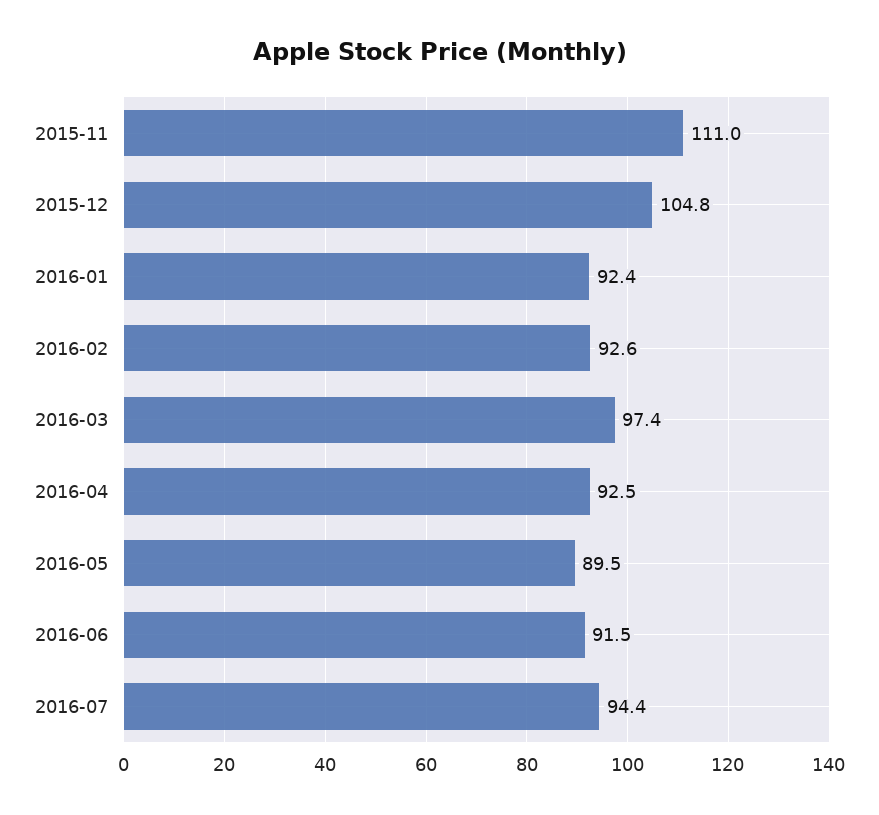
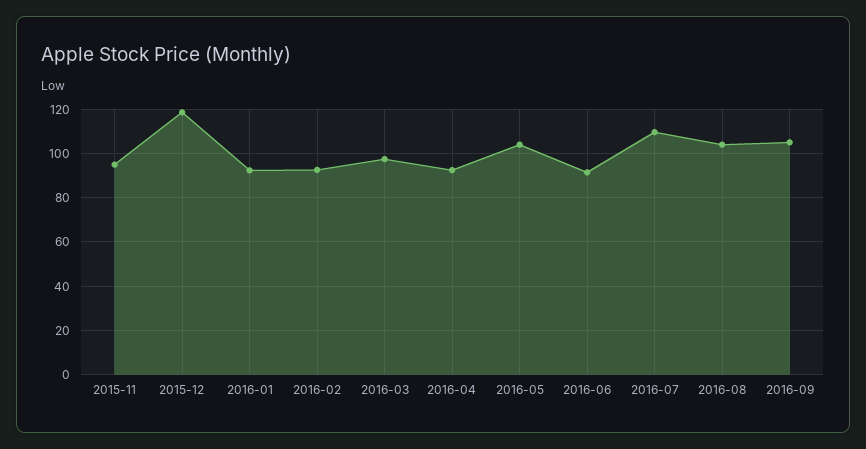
2015-11: 111 -> 95
2015-12: 104.8 -> 120
2016-05: 89.5 -> 105
2016-07: 94.4 -> 110
2016-08: none -> 105
2016-09: none -> 105

